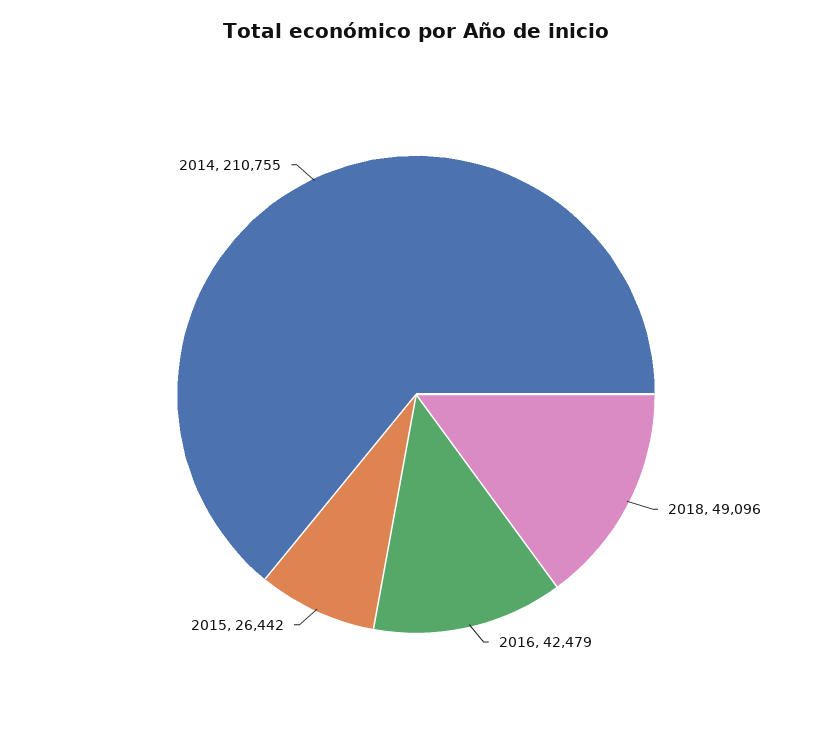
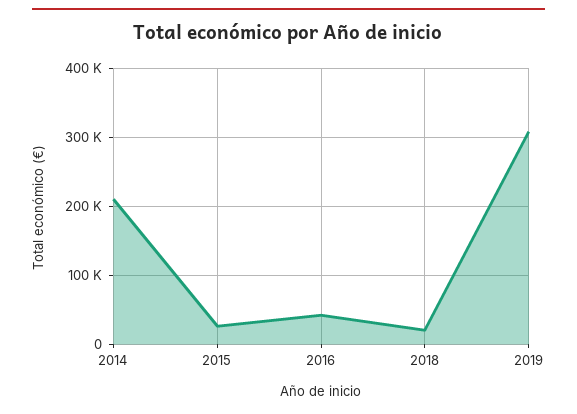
2018: 49096 -> 20000
2019: none -> 310000

